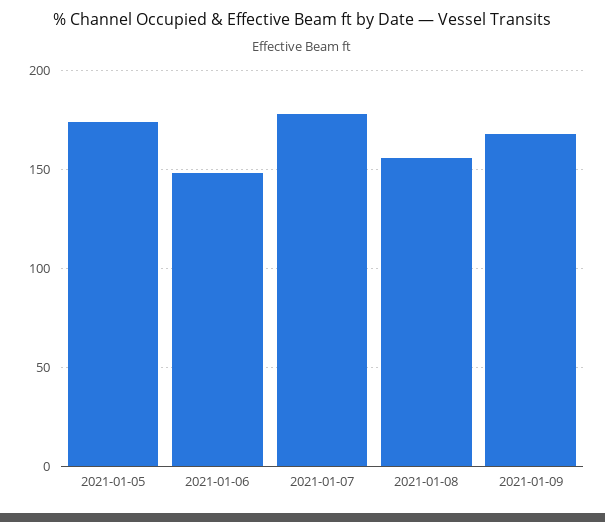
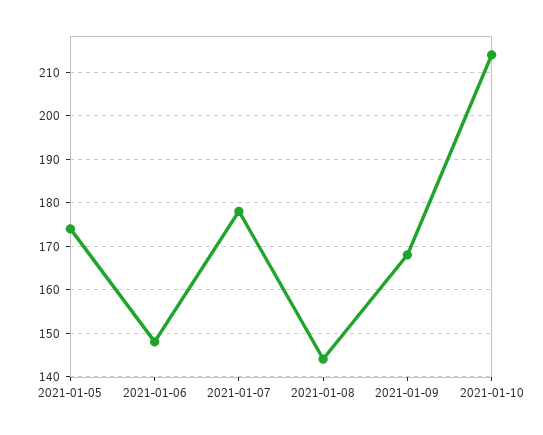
2021-01-08: 155 -> 145
2021-01-10: none -> 215

